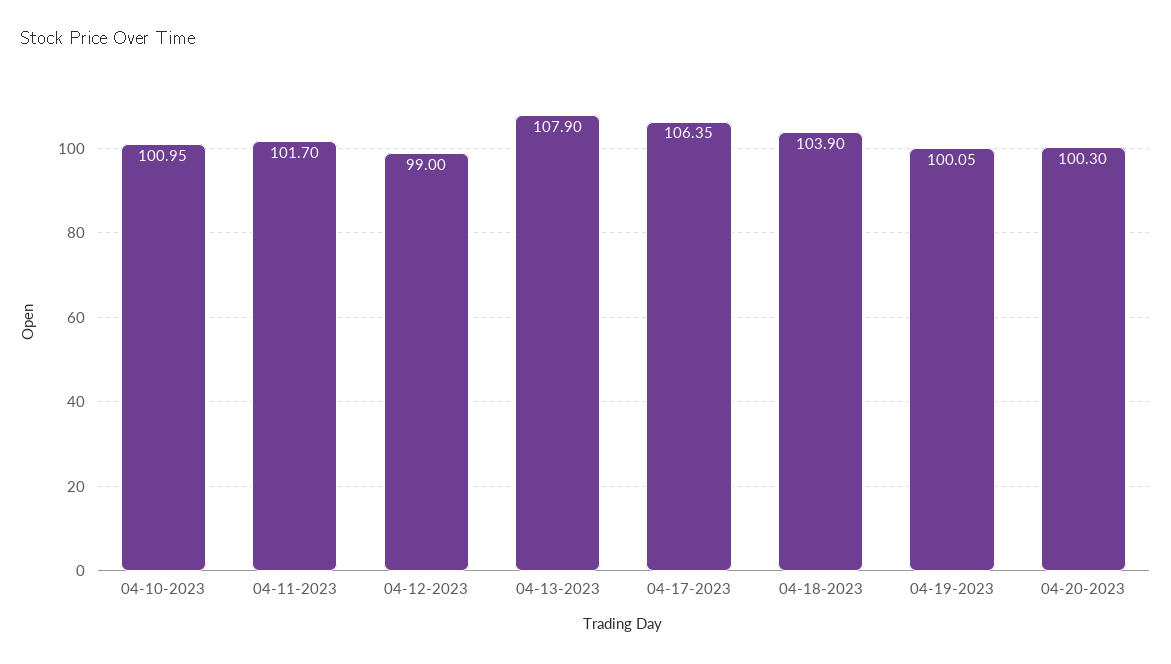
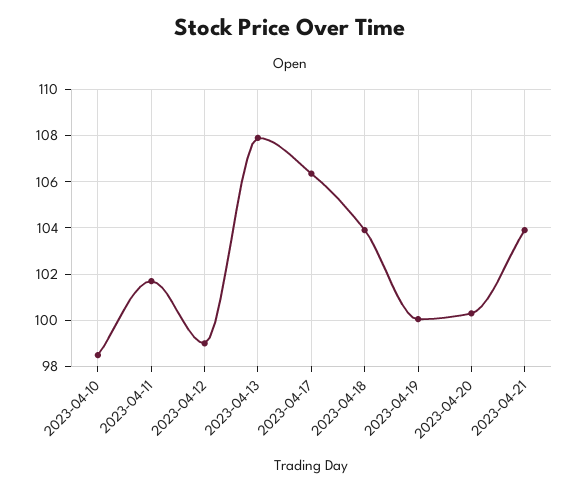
04-10-2023: 100.95 -> 98.5
2023-04-21: none -> 104

